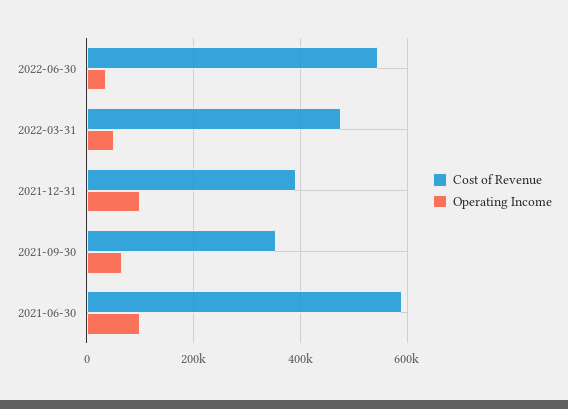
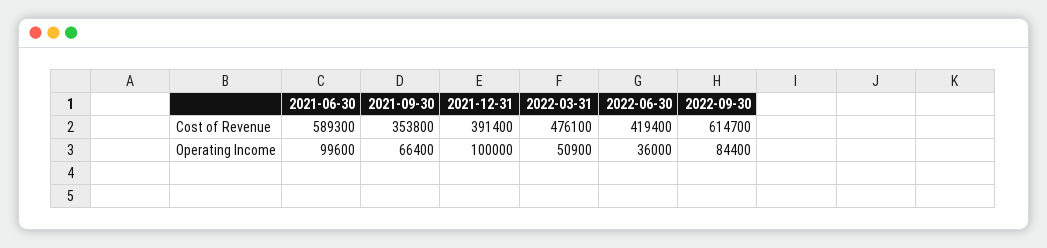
Cost of Revenue, 2022-06-30: 540000 -> 419400
Cost of Revenue, 2022-09-30: none -> 614700
Operating Income, 2022-09-30: none -> 84400

